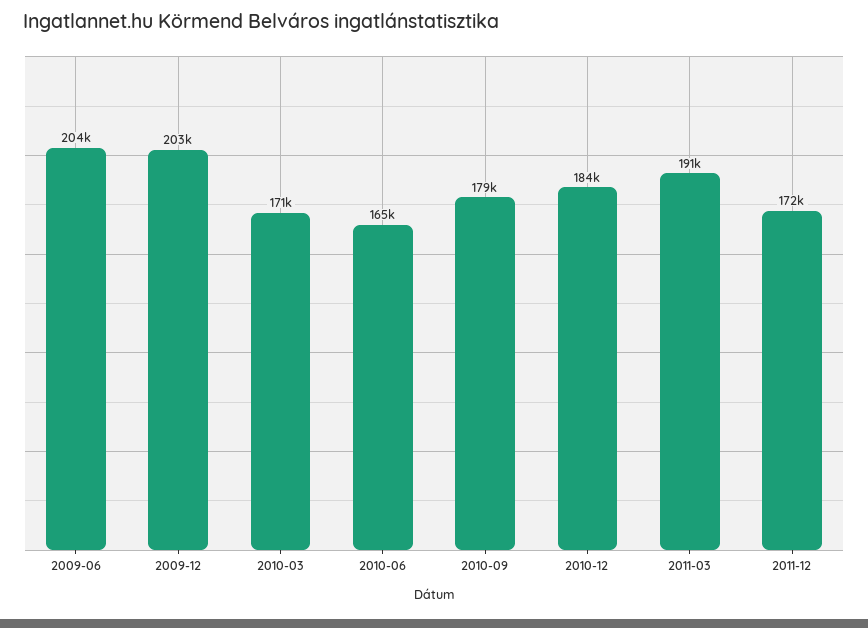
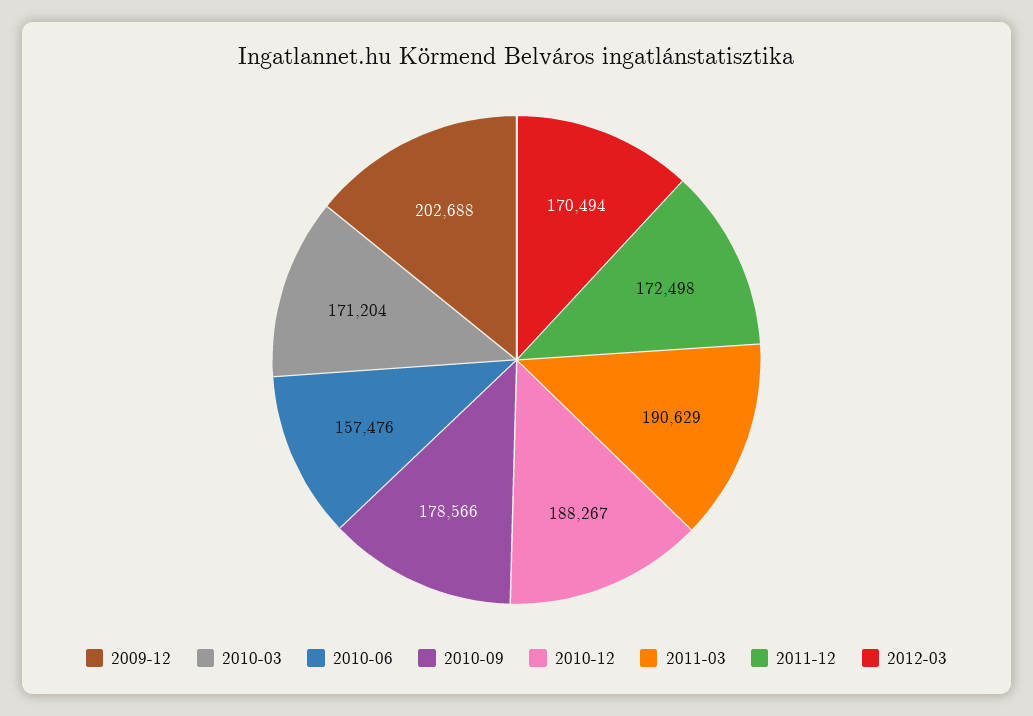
2009-06: 204000 -> none
2010-06: 165000 -> 157476
2010-12: 184000 -> 188267
2012-03: none -> 170494

